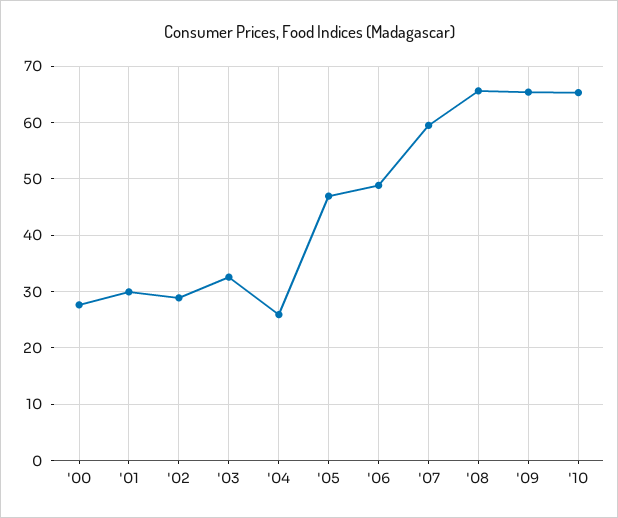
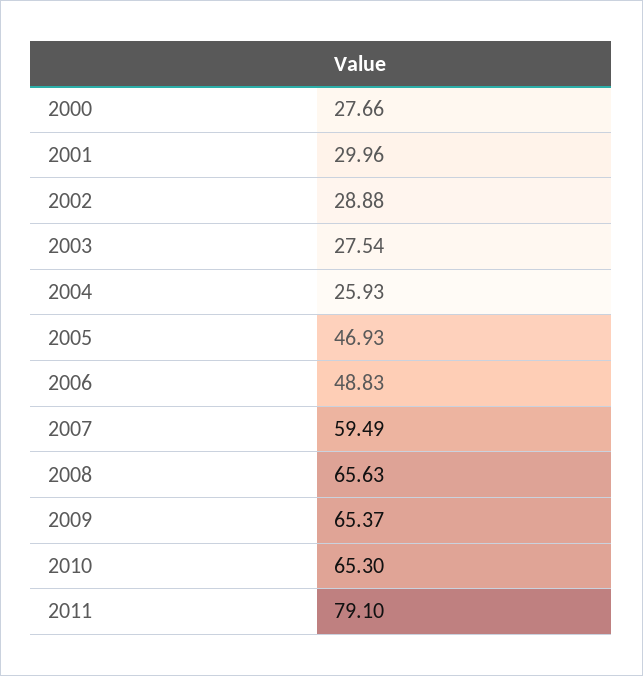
'03: 32 -> 27.54
2011: none -> 79.1

